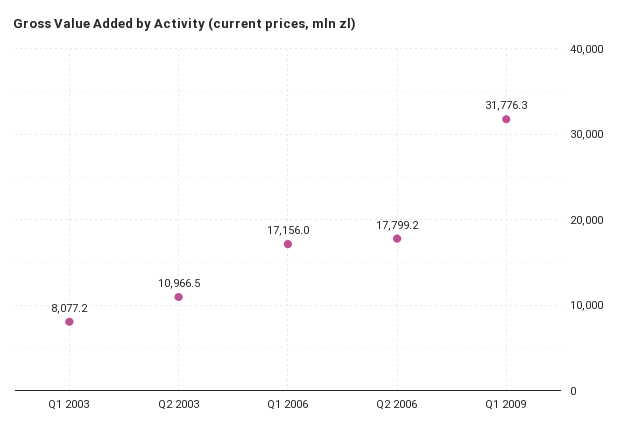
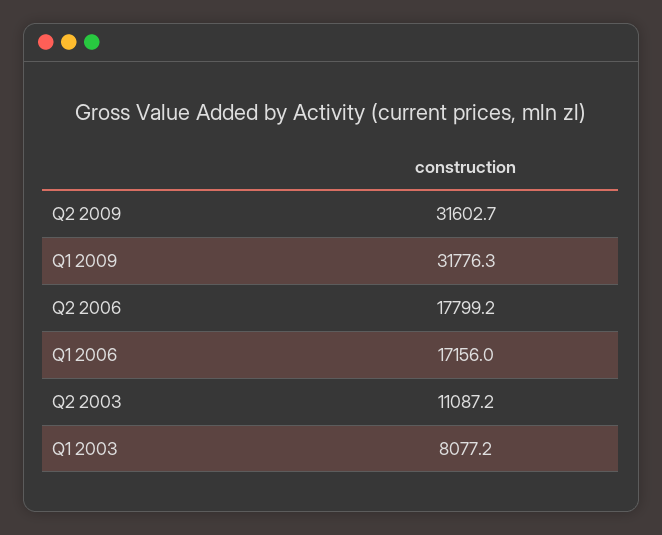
Q2 2003: 10966.5 -> 11087.2
Q2 2009: none -> 31602.7

